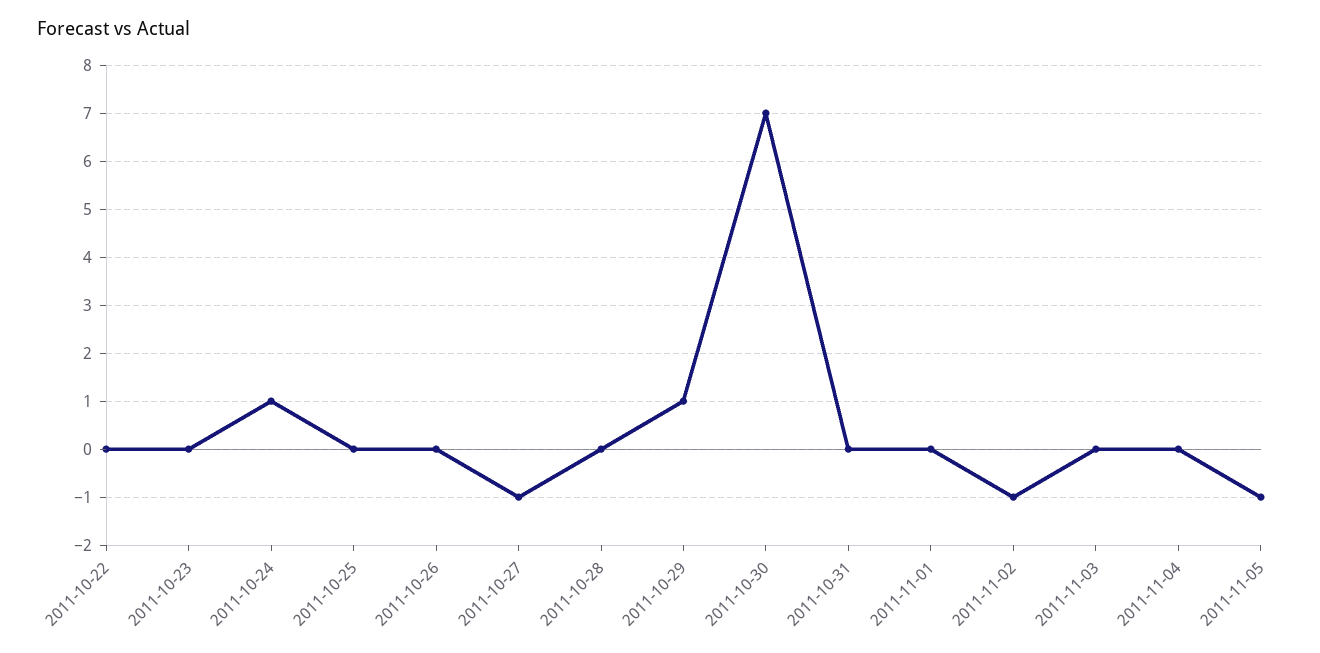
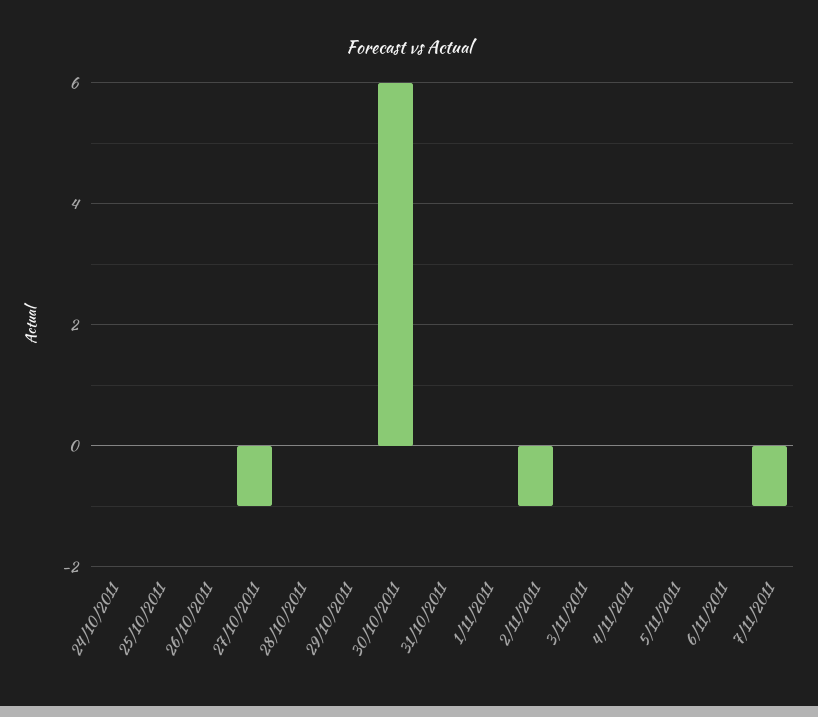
2011-10-22: 0 -> none
2011-10-23: 0 -> none
2011-10-24: 1 -> 0
2011-10-29: 1 -> 0
2011-10-30: 7 -> 6
2011-11-05: -1 -> 0
6/11/2011: none -> 0
7/11/2011: none -> -1

